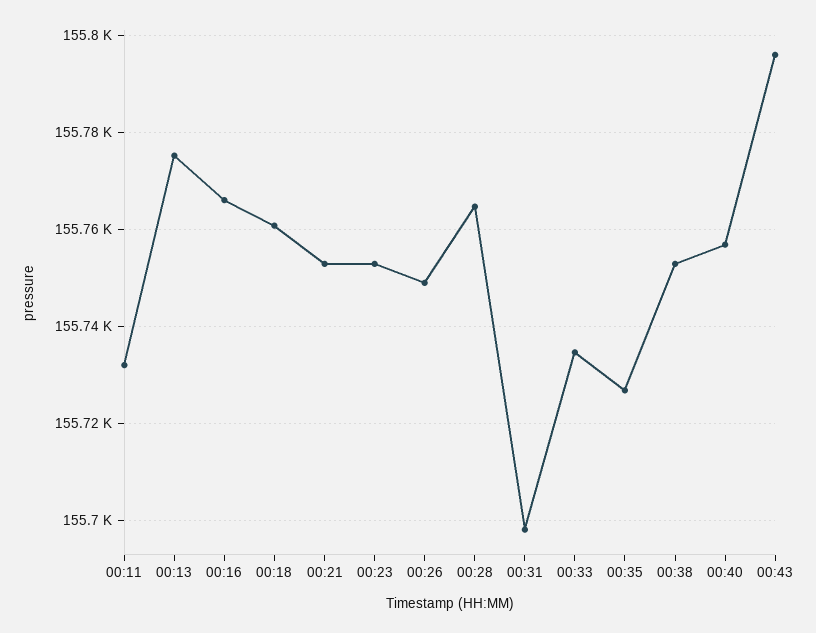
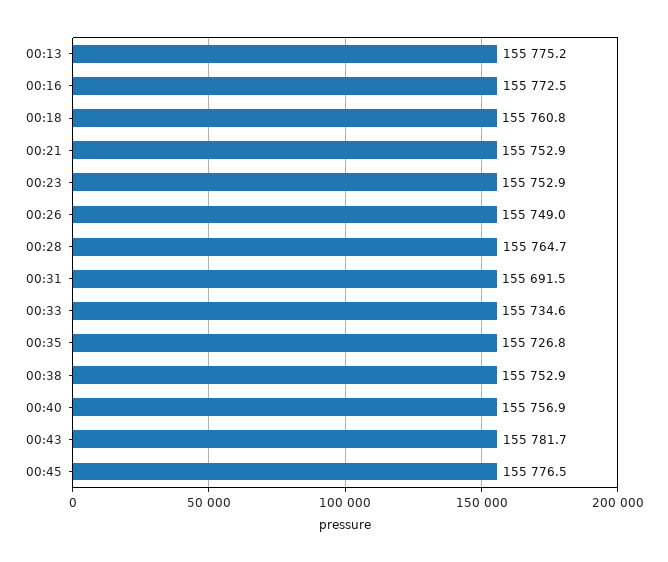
00:11: 155732 -> none
00:16: 155766 -> 155772.5
00:31: 155698 -> 155691.5
00:43: 155796 -> 155781.7
00:45: none -> 155776.5

